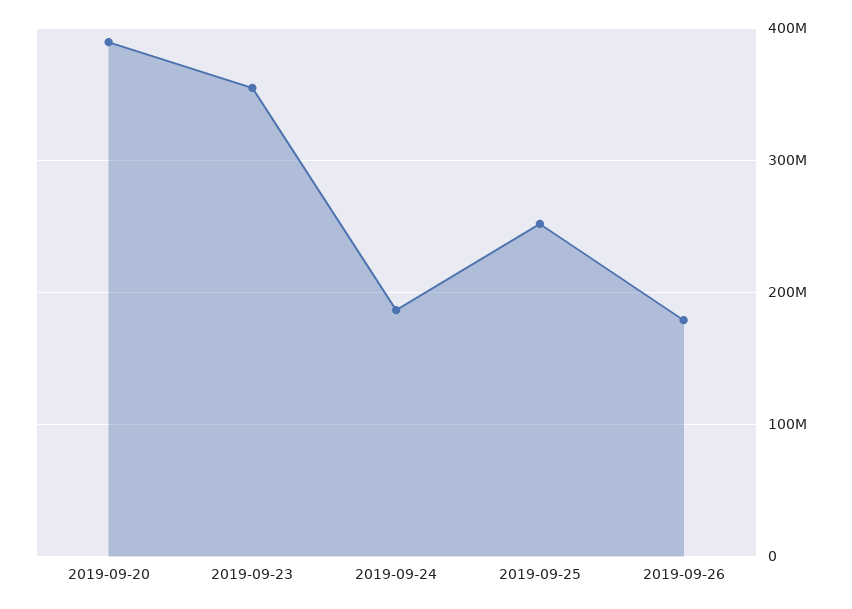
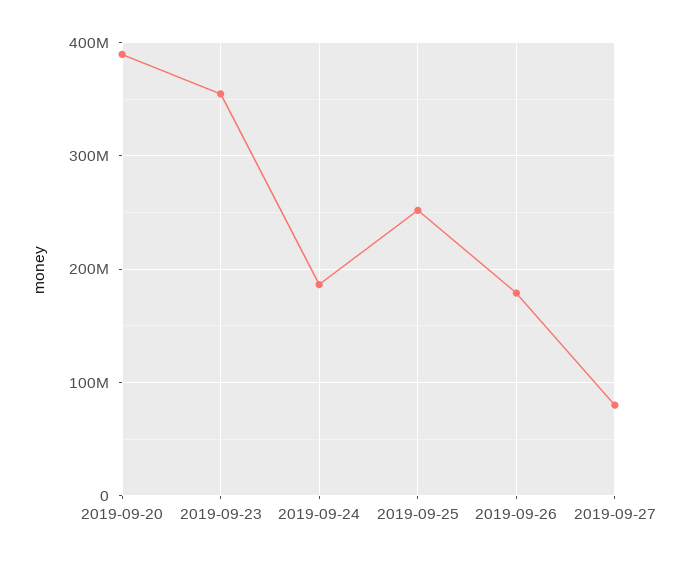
2019-09-27: none -> 80000000

